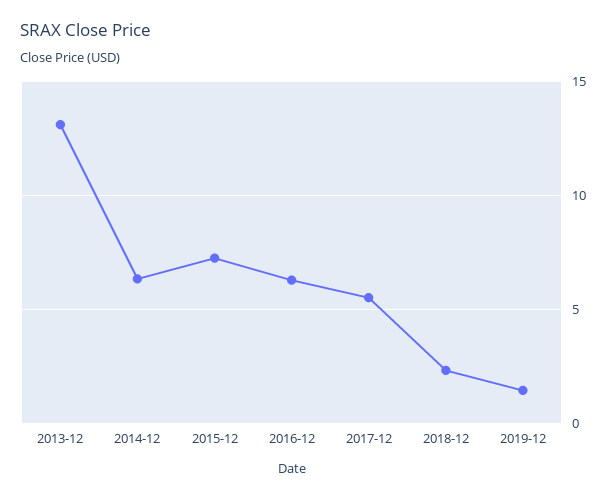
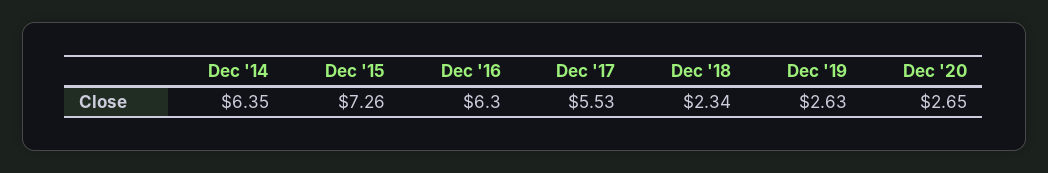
2013-12: 13 -> none
2019-12: 1.5 -> 2.63
Dec '20: none -> 2.65

